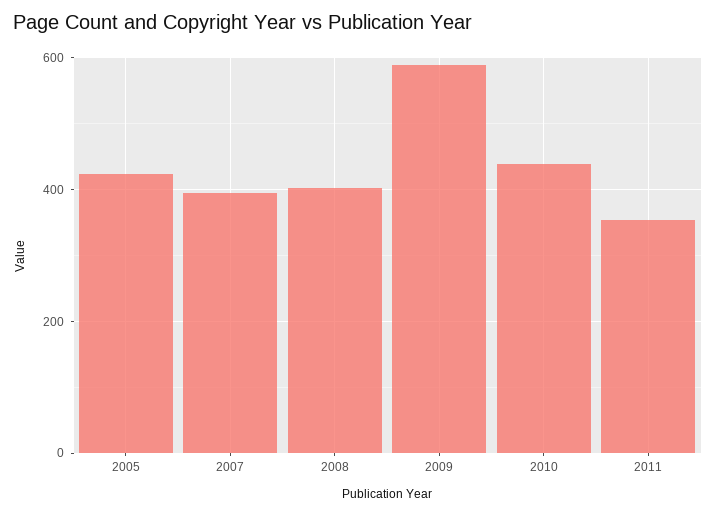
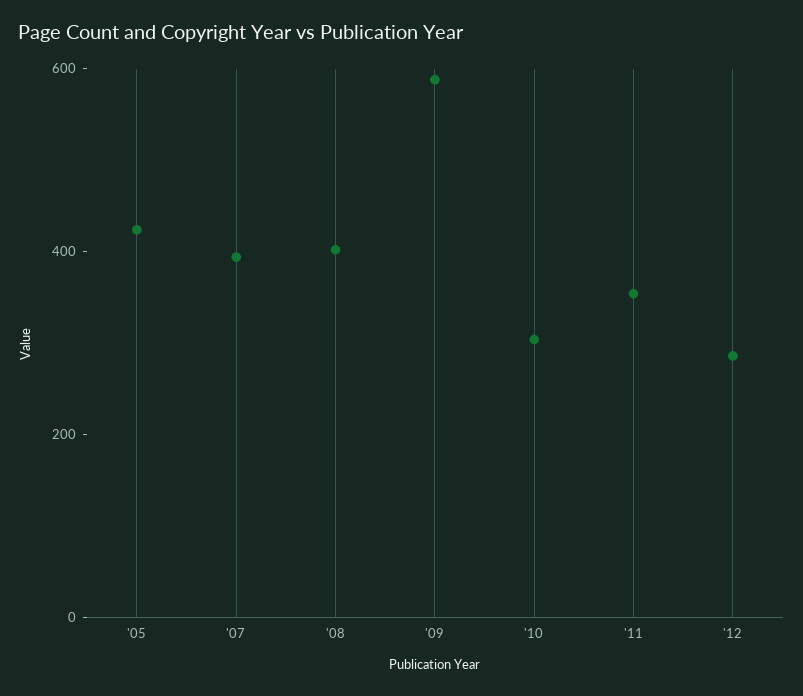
2010: 440 -> 300
'12: none -> 300

